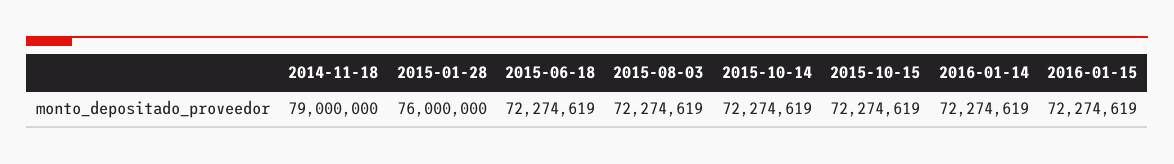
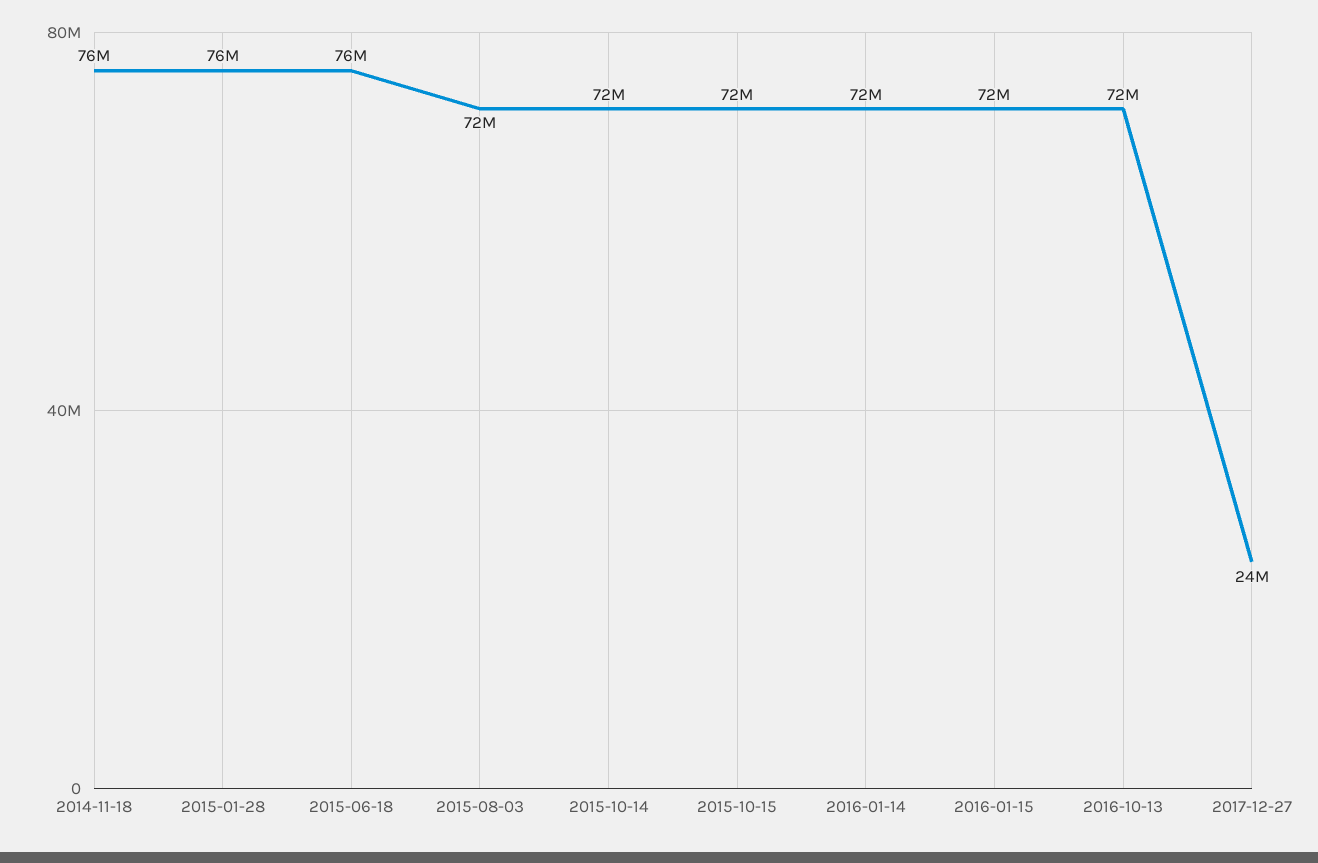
2014-11-18: 79000000 -> 76000000
2015-06-18: 72274619 -> 76000000
2016-10-13: none -> 72000000
2017-12-27: none -> 24000000

